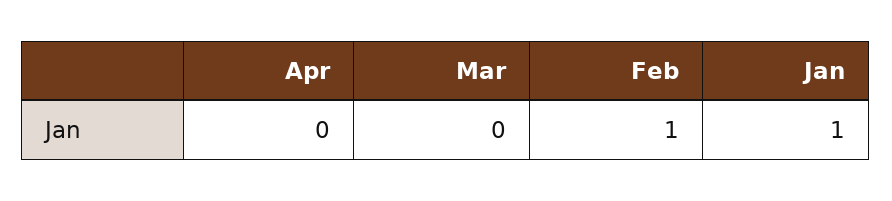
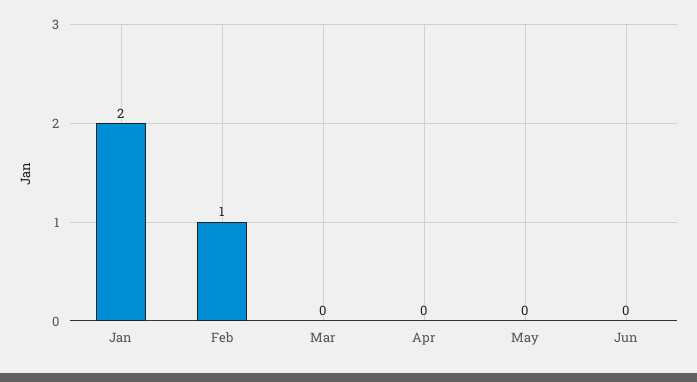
Jan: 1 -> 2
May: none -> 0
Jun: none -> 0

